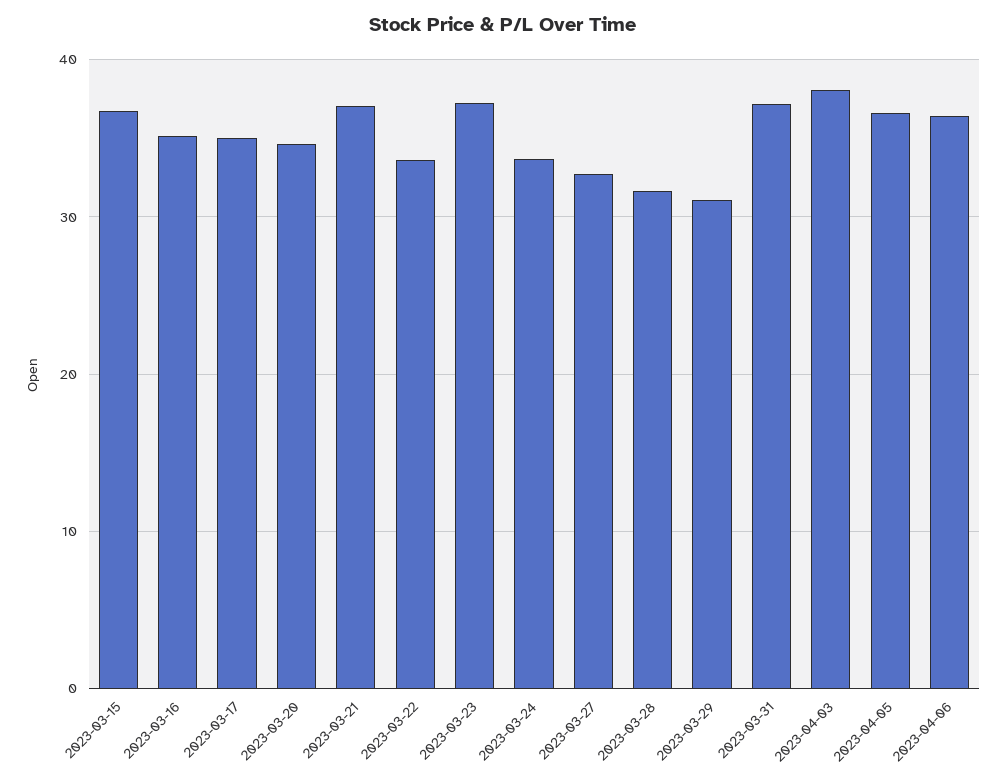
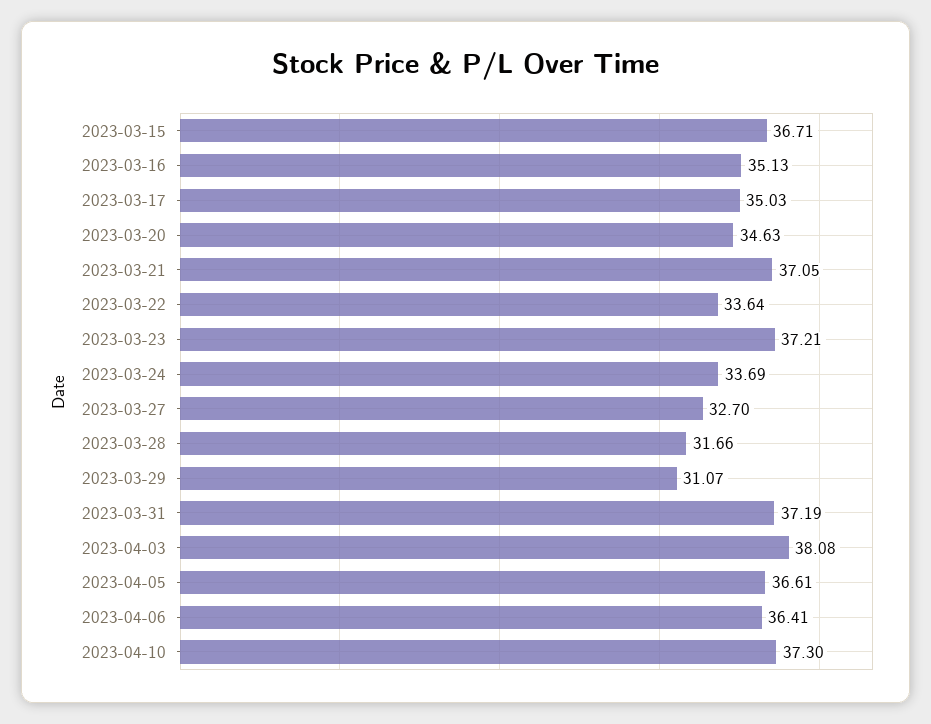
2023-04-10: none -> 37.3

